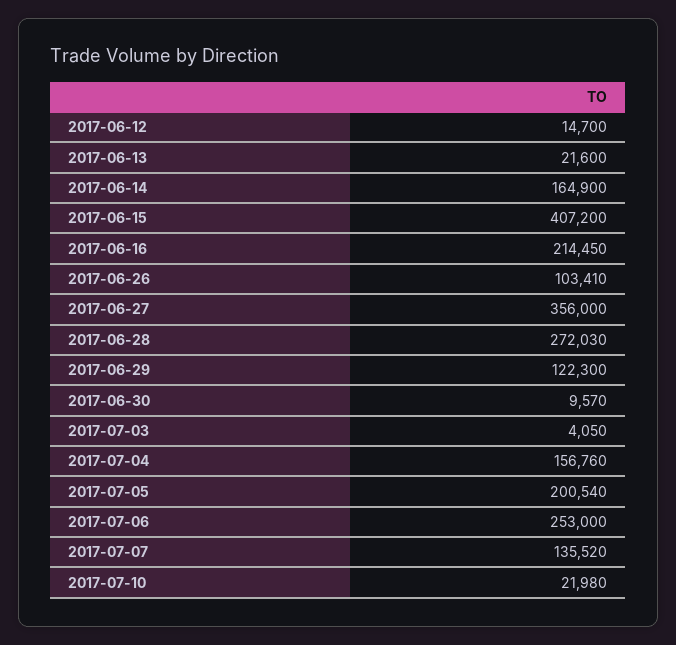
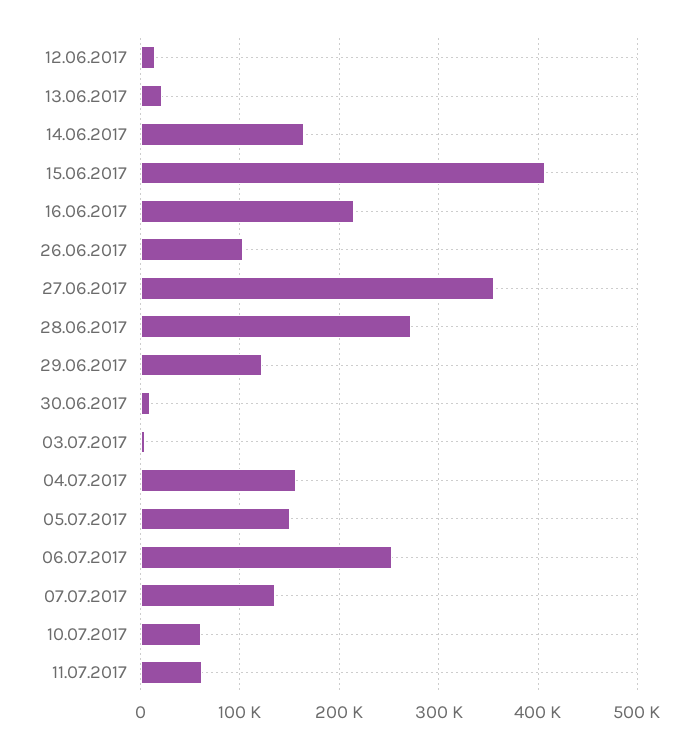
2017-07-05: 200540 -> 150000
2017-07-10: 21980 -> 60000
11.07.2017: none -> 60000

